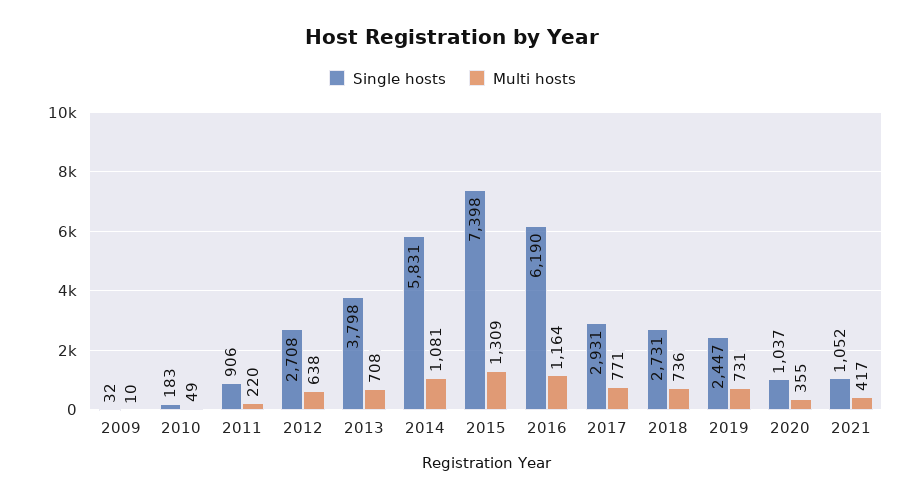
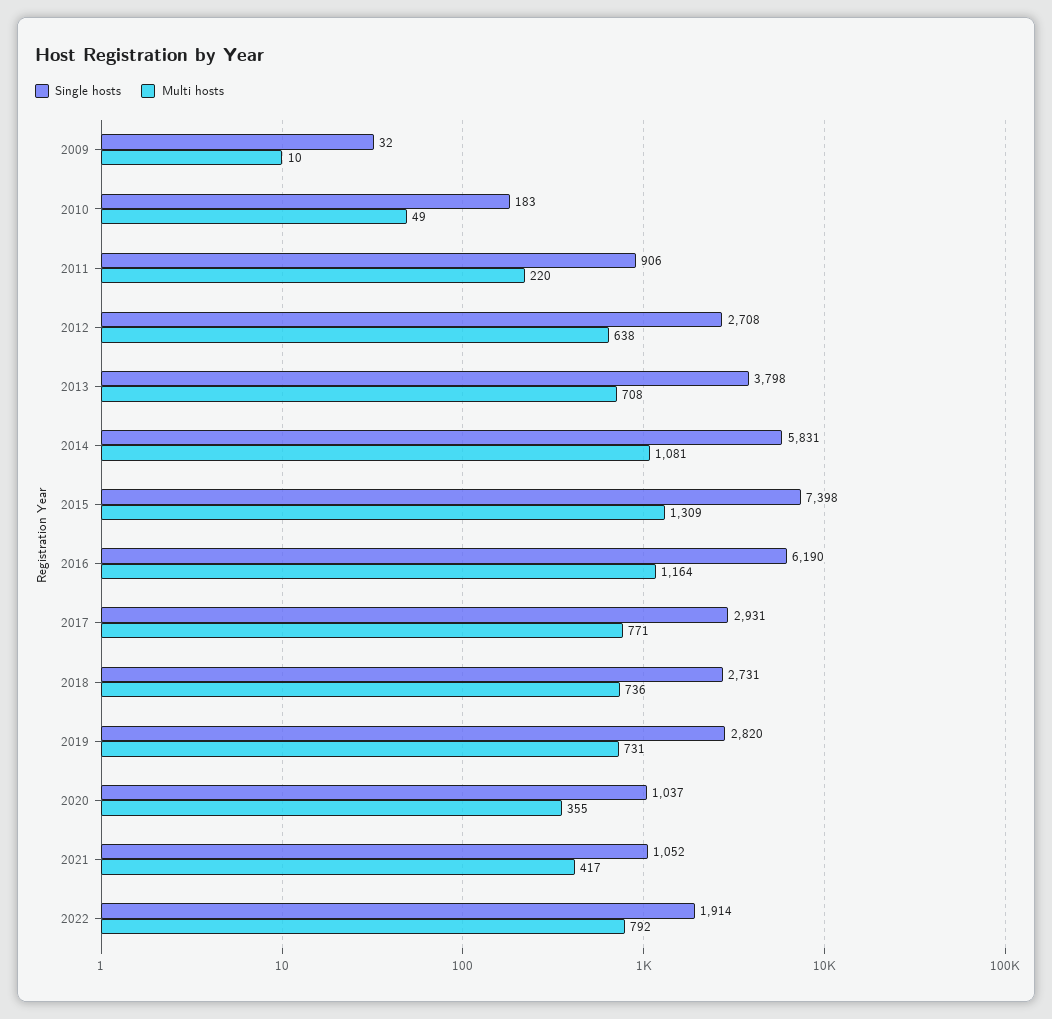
Single hosts, 2019: 2447 -> 2820
Single hosts, 2022: none -> 1914
Multi hosts, 2022: none -> 792

